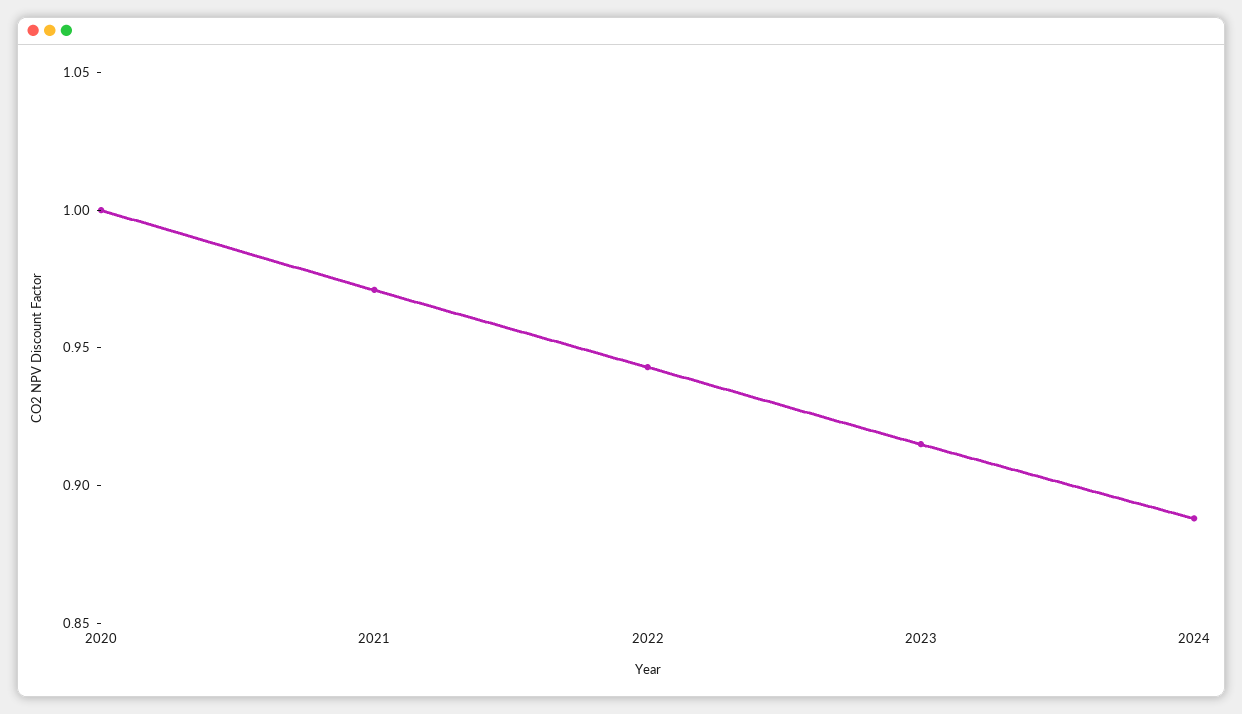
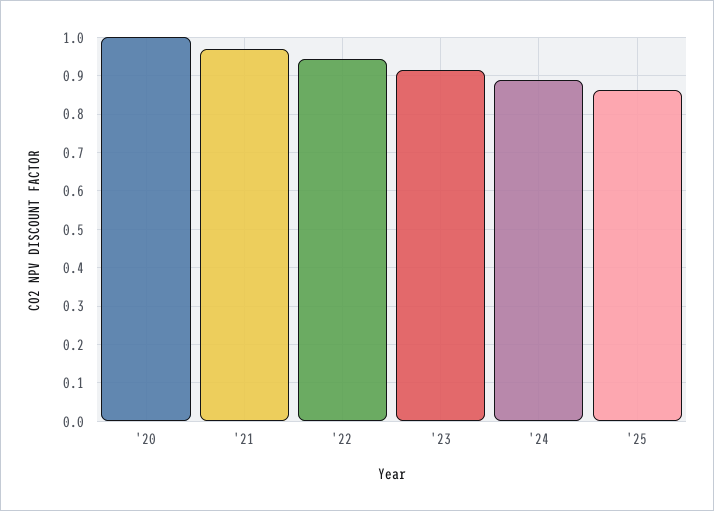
'25: none -> 0.86

